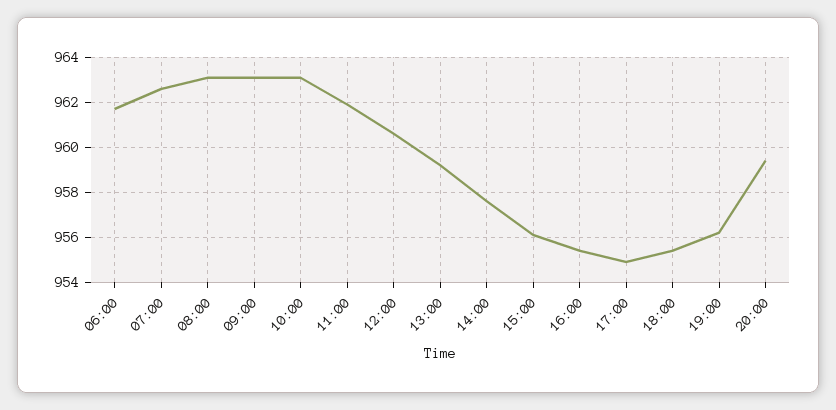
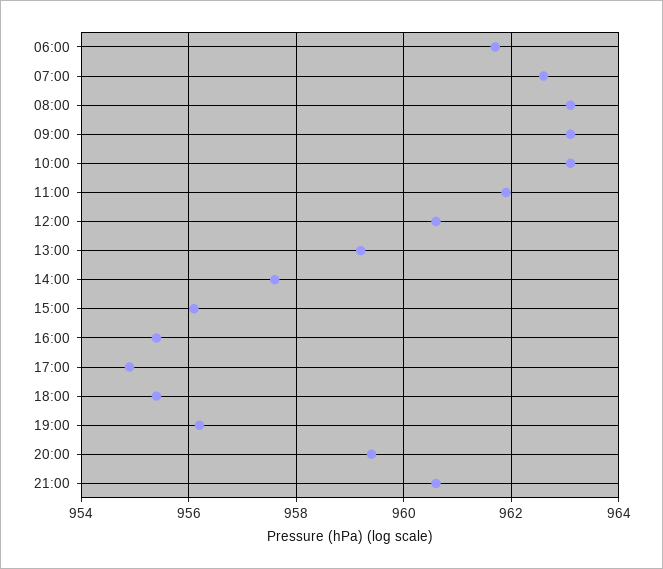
21:00: none -> 960.5

